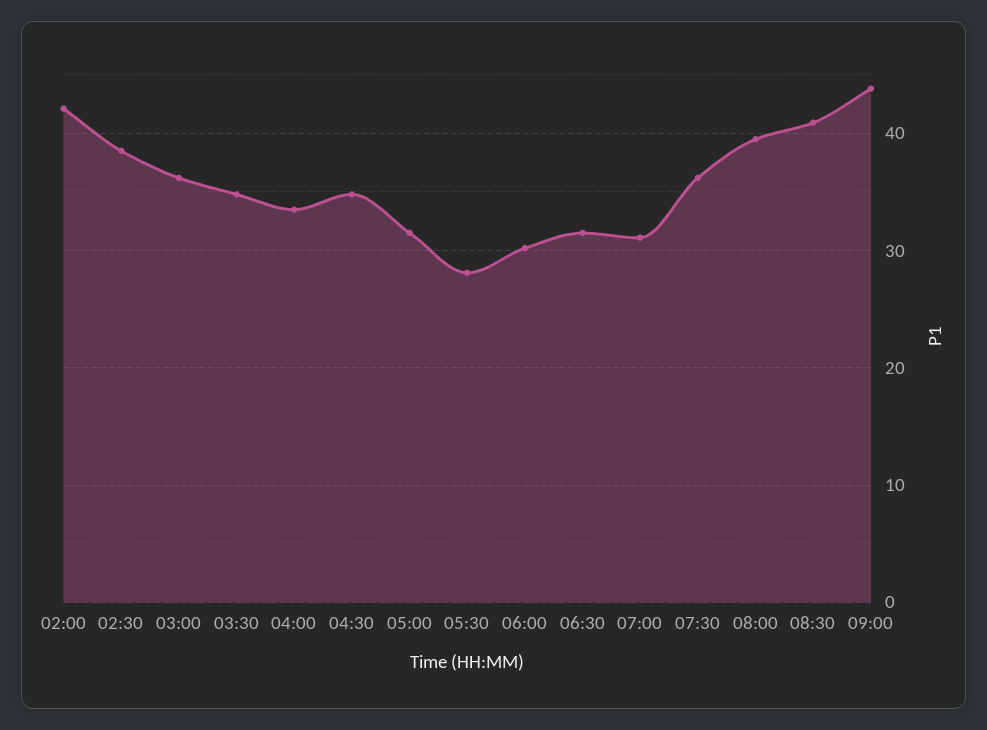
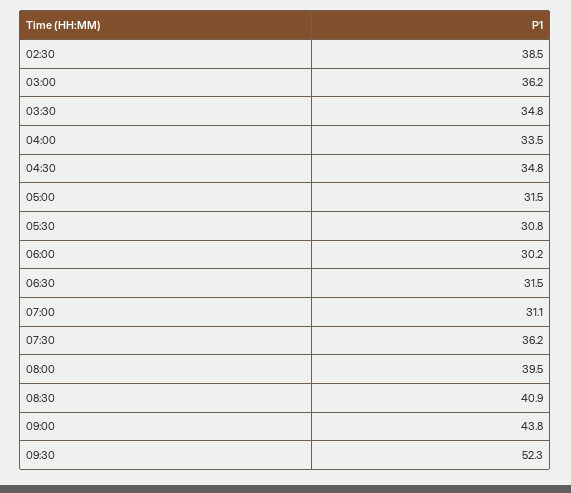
02:00: 42 -> none
05:30: 28 -> 30.8
09:30: none -> 52.3

